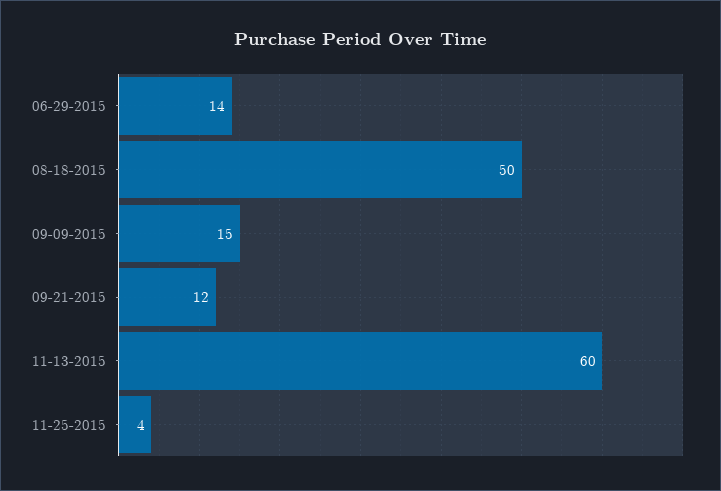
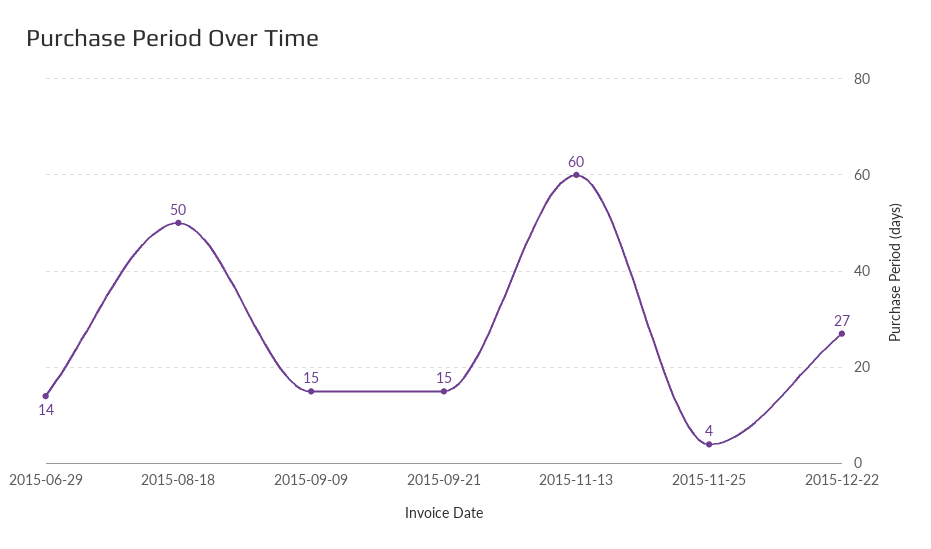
09-21-2015: 12 -> 15
2015-12-22: none -> 27

